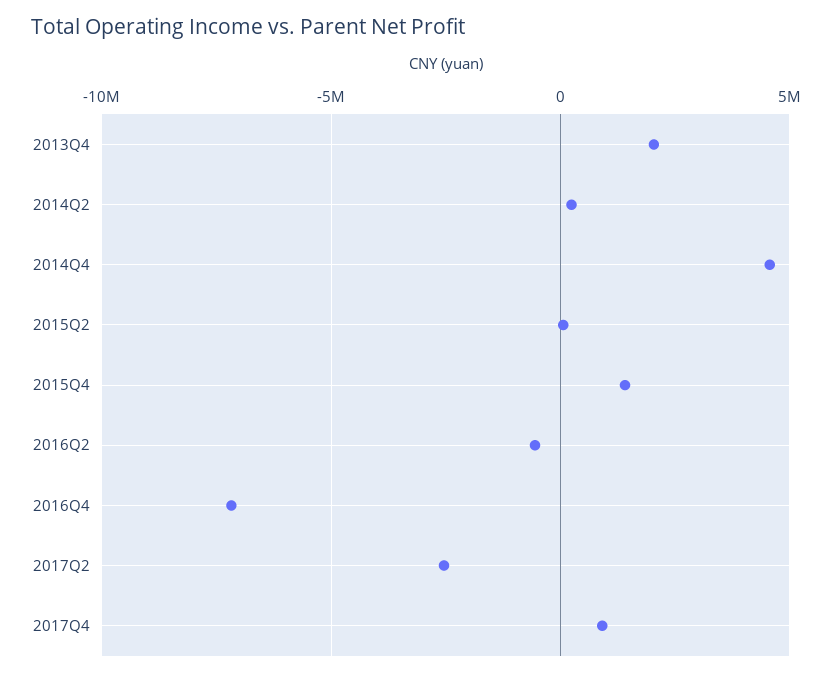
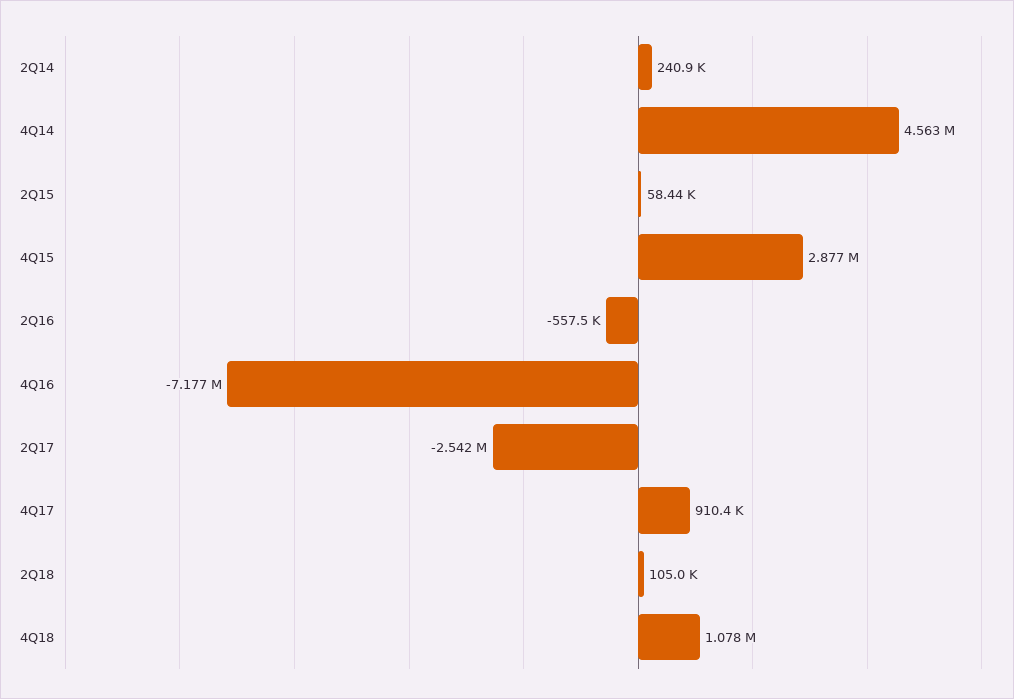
2013Q4: 2000000 -> none
2015Q4: 1500000 -> 2877000
2Q18: none -> 105000
4Q18: none -> 1078000

